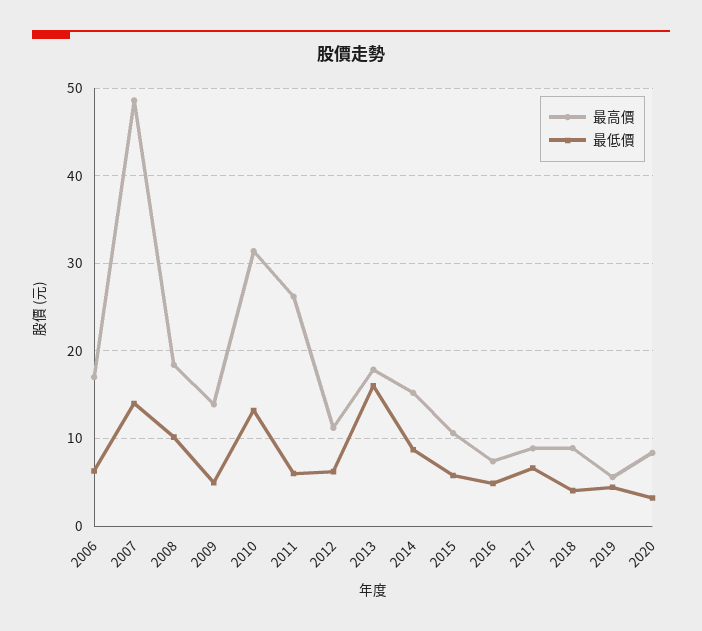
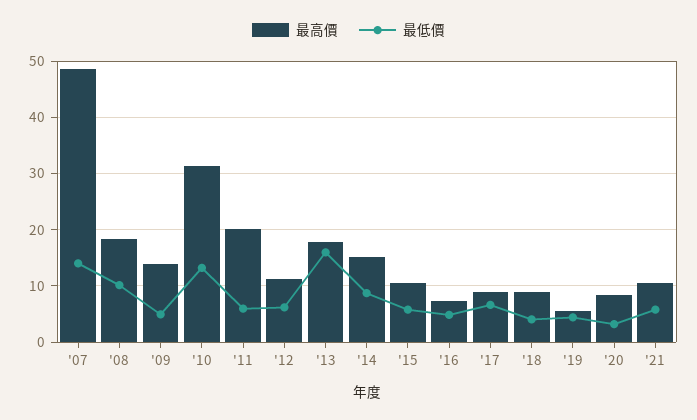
最高價, 2006: 17 -> none
最低價, 2006: 6 -> none
最高價, 2011: 26 -> 20
最高價, '21: none -> 10
最低價, '21: none -> 6

